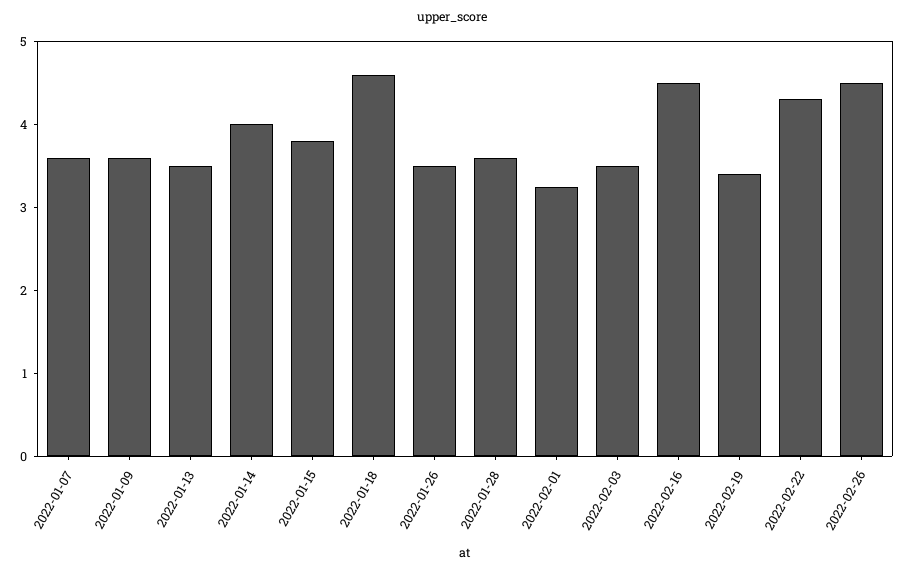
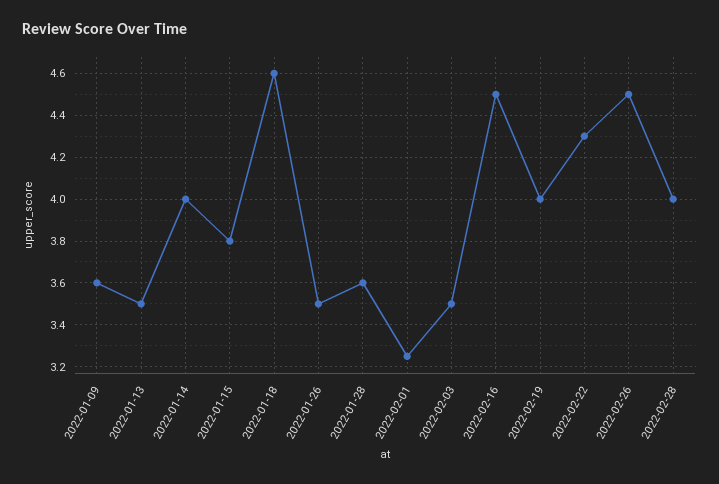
2022-01-07: 3.6 -> none
2022-02-19: 3.4 -> 4
2022-02-28: none -> 4

